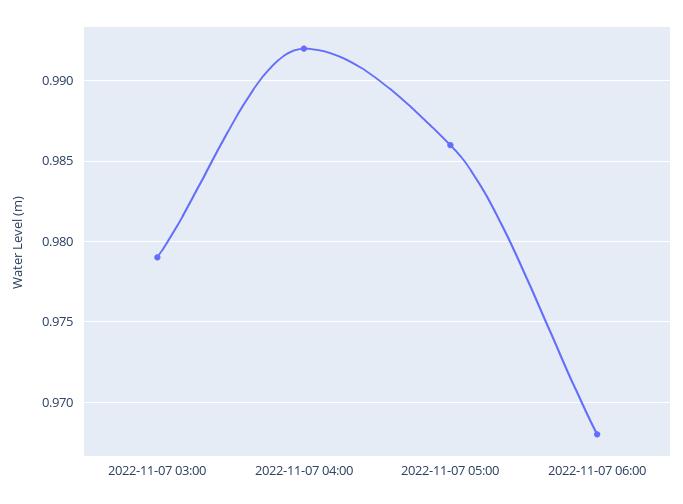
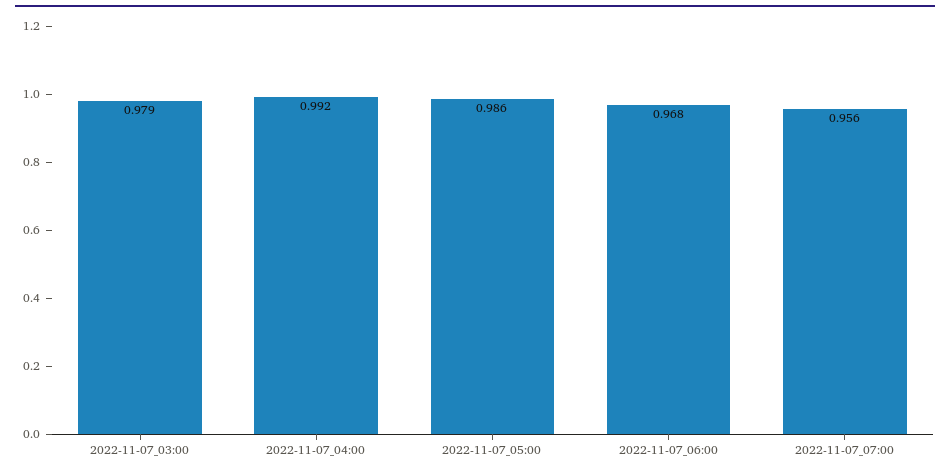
2022-11-07_07:00: none -> 0.956

